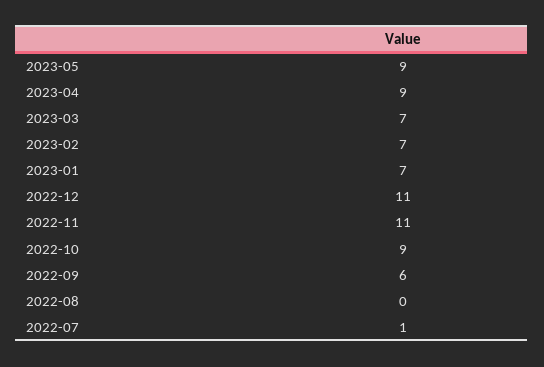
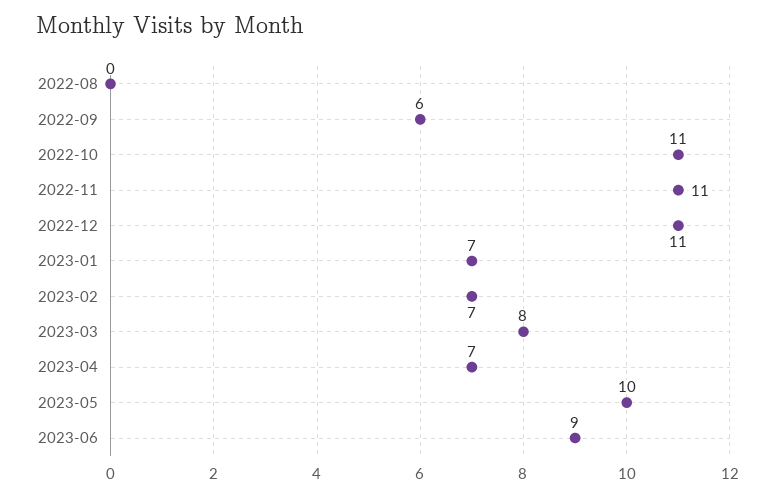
2023-05: 9 -> 10
2023-04: 9 -> 7
2023-03: 7 -> 8
2022-10: 9 -> 11
2022-07: 1 -> none
2023-06: none -> 9

